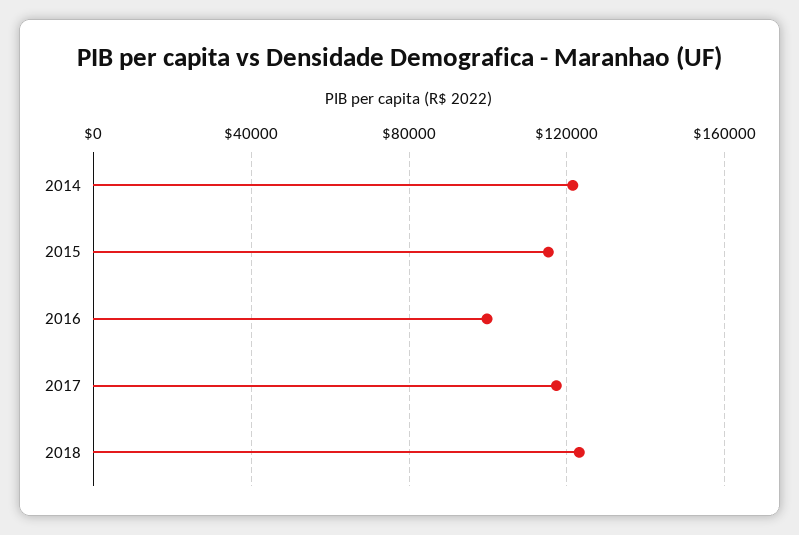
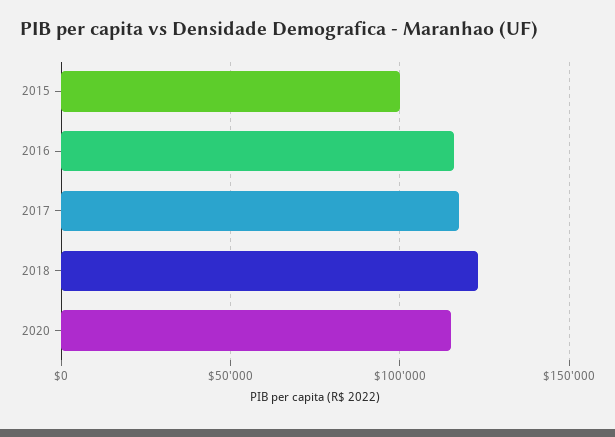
2014: 120000 -> none
2015: 115000 -> 100000
2016: 100000 -> 115000
2020: none -> 115000

